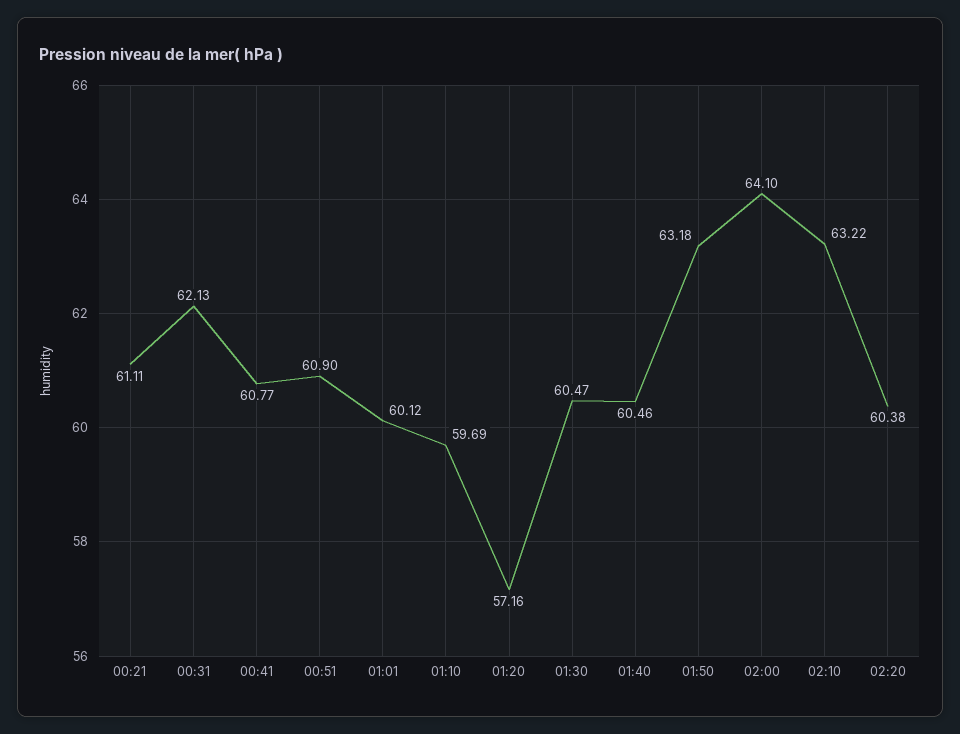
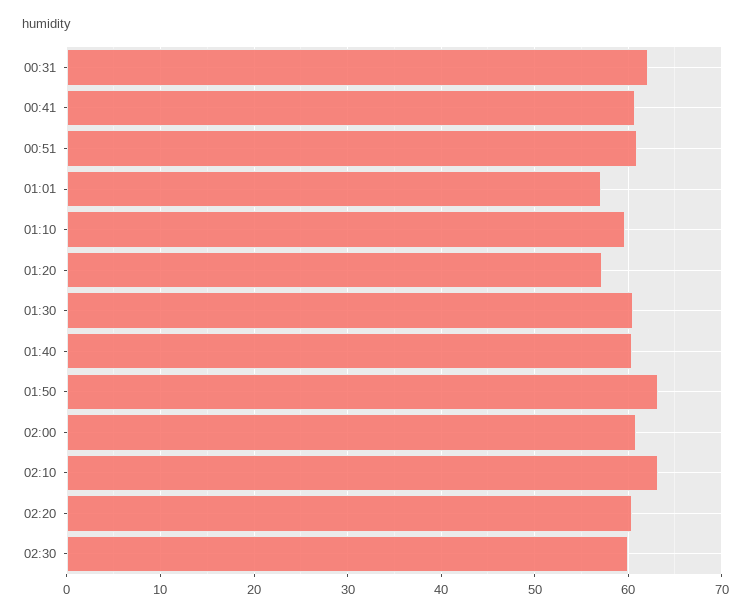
00:21: 61.11 -> none
01:01: 60.12 -> 57
02:00: 64.1 -> 61
02:30: none -> 60

